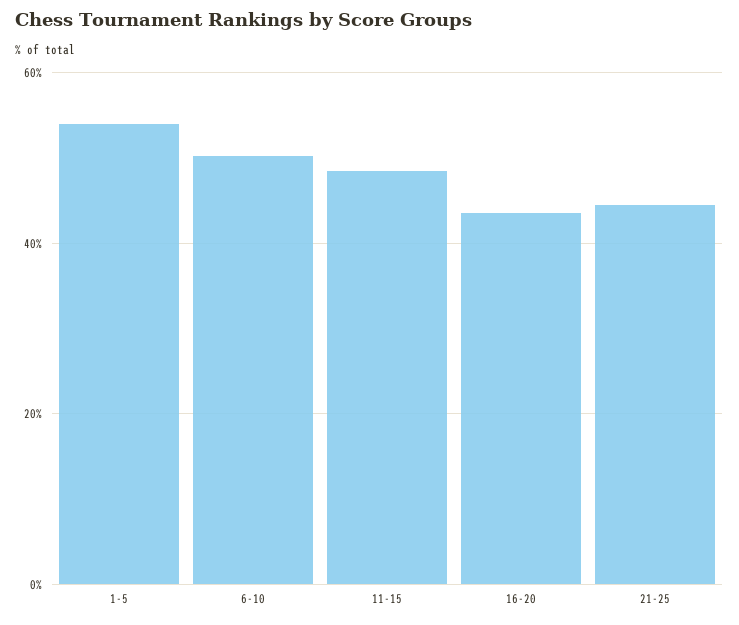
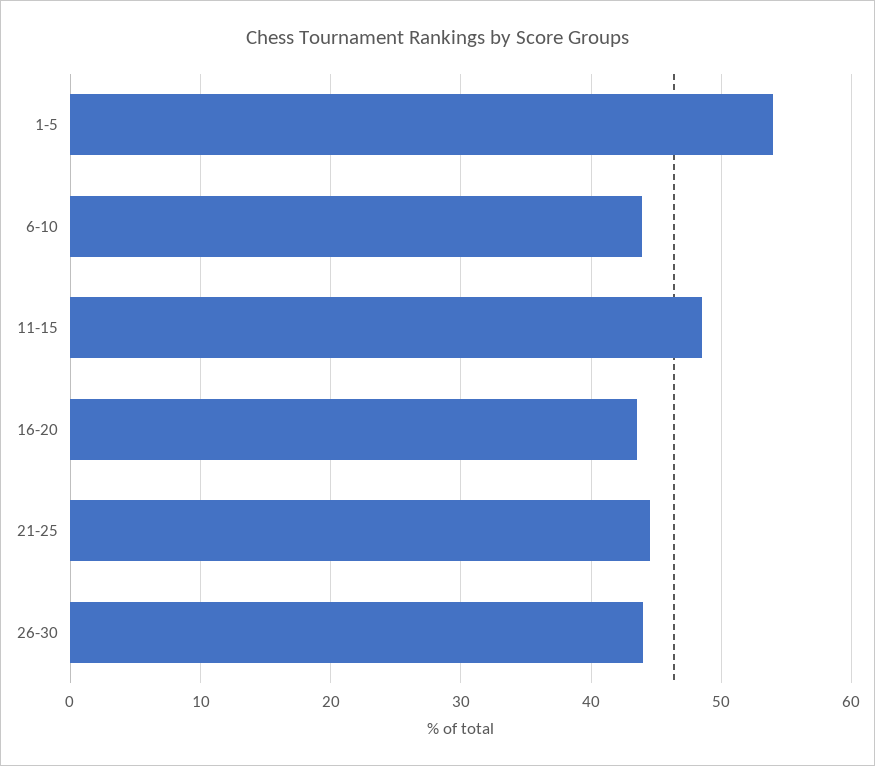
6-10: 50 -> 44
26-30: none -> 44

